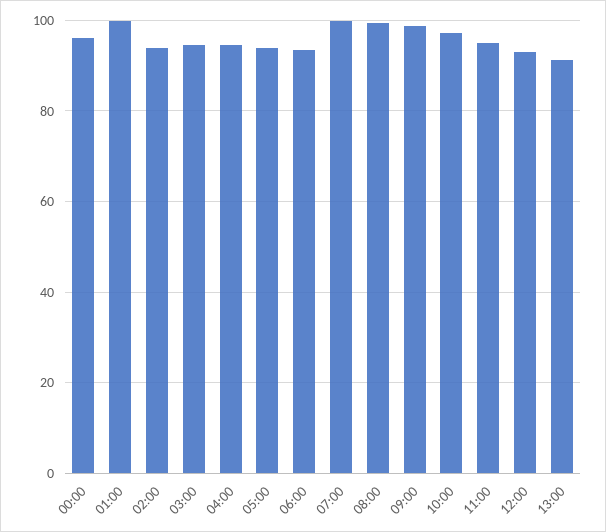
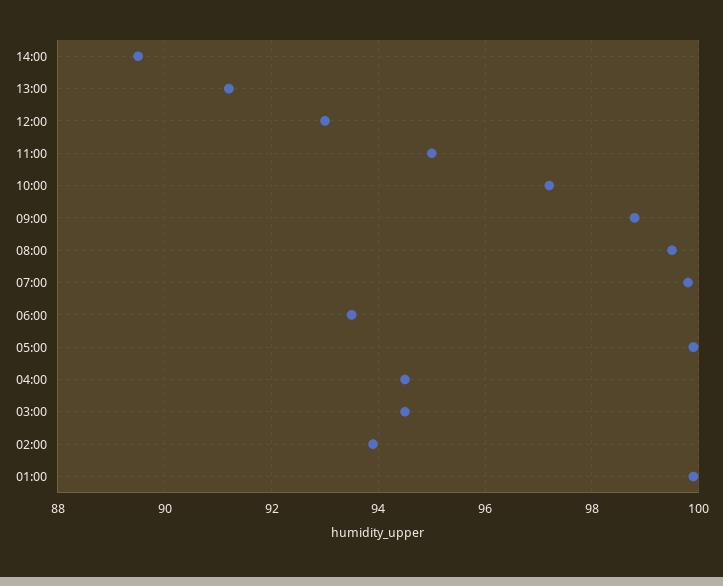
00:00: 96 -> none
05:00: 94 -> 100
14:00: none -> 89.5

